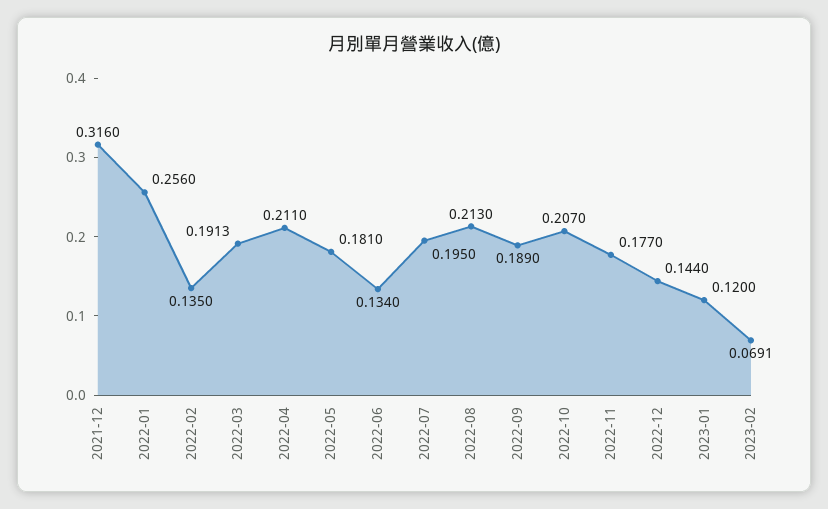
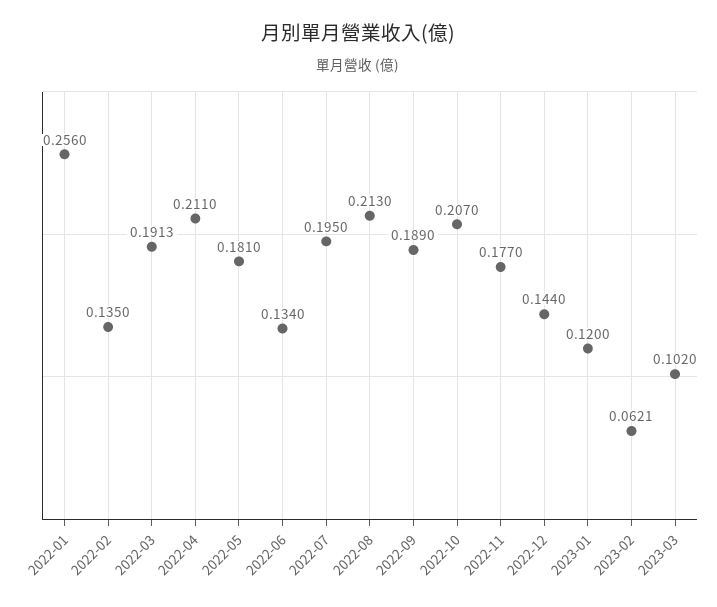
2021-12: 0.316 -> none
2023-02: 0.0691 -> 0.0621
2023-03: none -> 0.102

